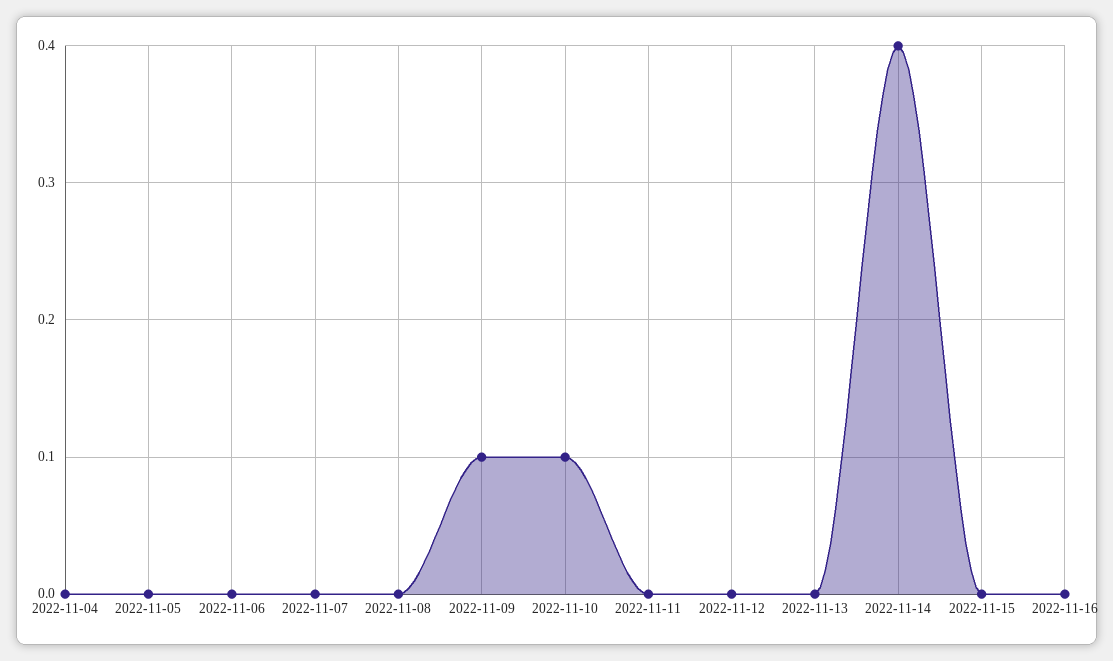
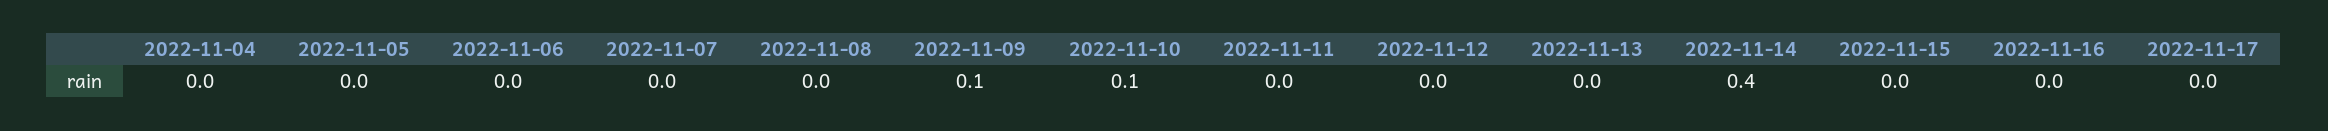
2022-11-17: none -> 0

